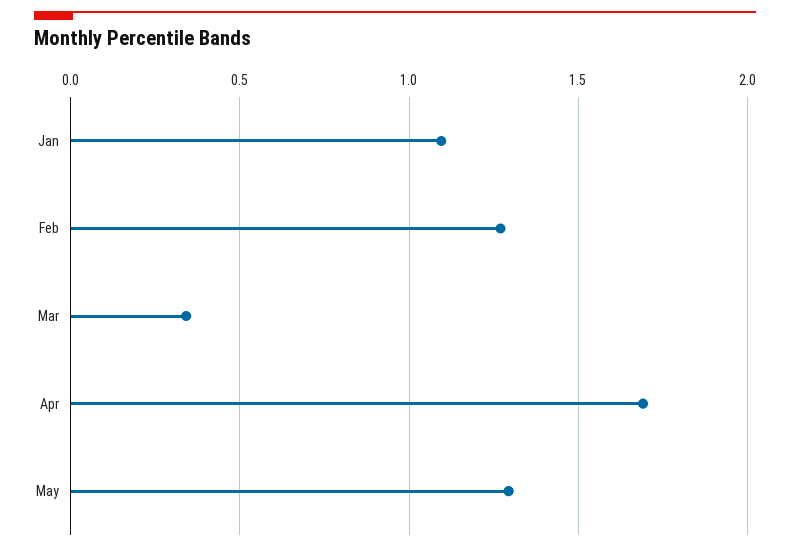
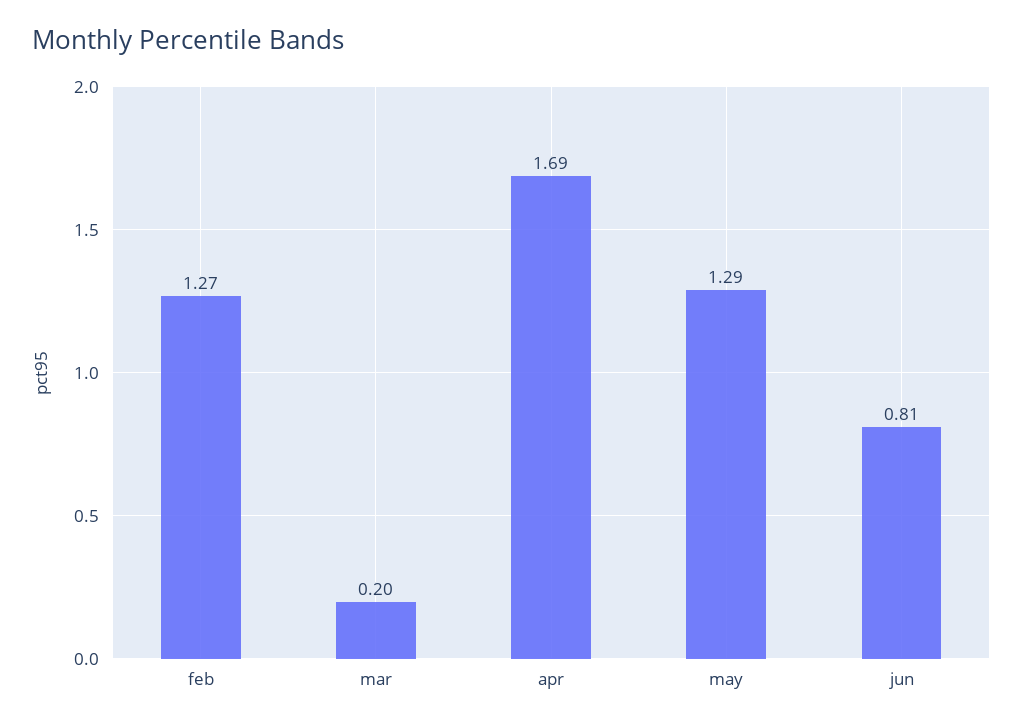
Jan: 1.1 -> none
Mar: 0.35 -> 0.2
jun: none -> 0.81

